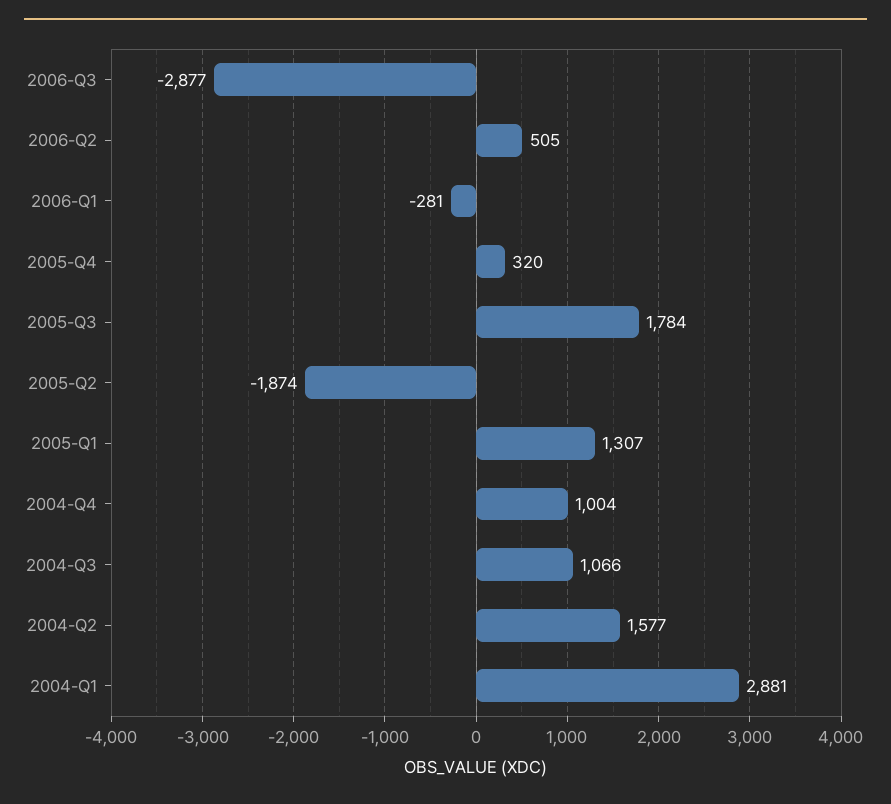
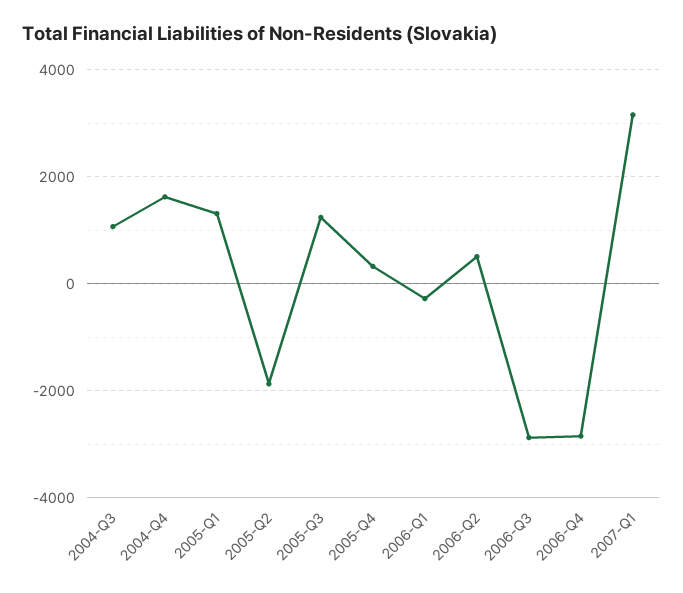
2005-Q3: 1784 -> 1200
2004-Q4: 1004 -> 1600
2004-Q2: 1577 -> none
2004-Q1: 2881 -> none
2006-Q4: none -> -2800
2007-Q1: none -> 3200

